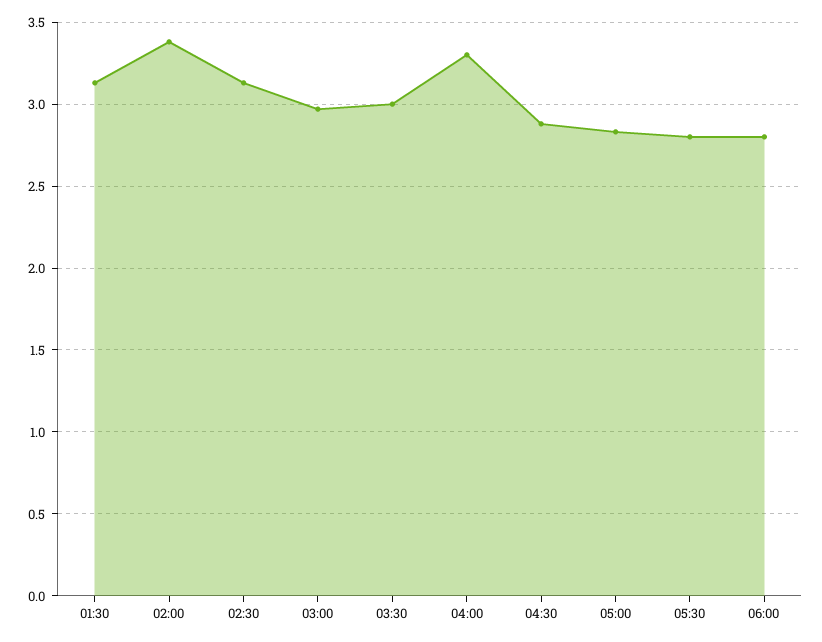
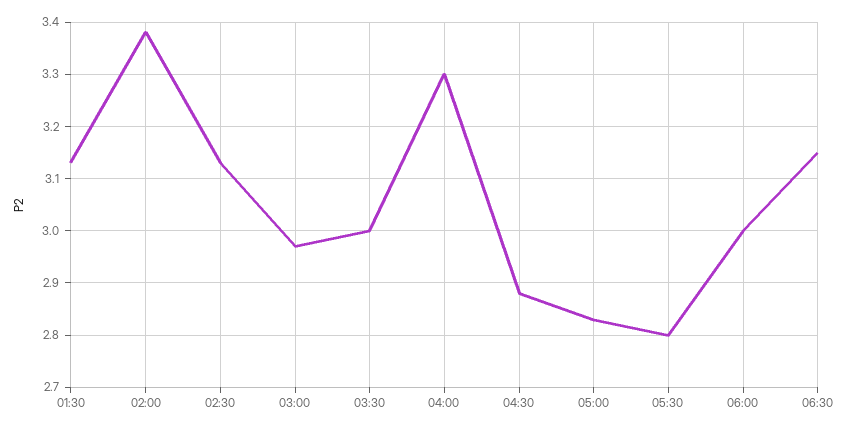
06:00: 2.8 -> 3
06:30: none -> 3.15

